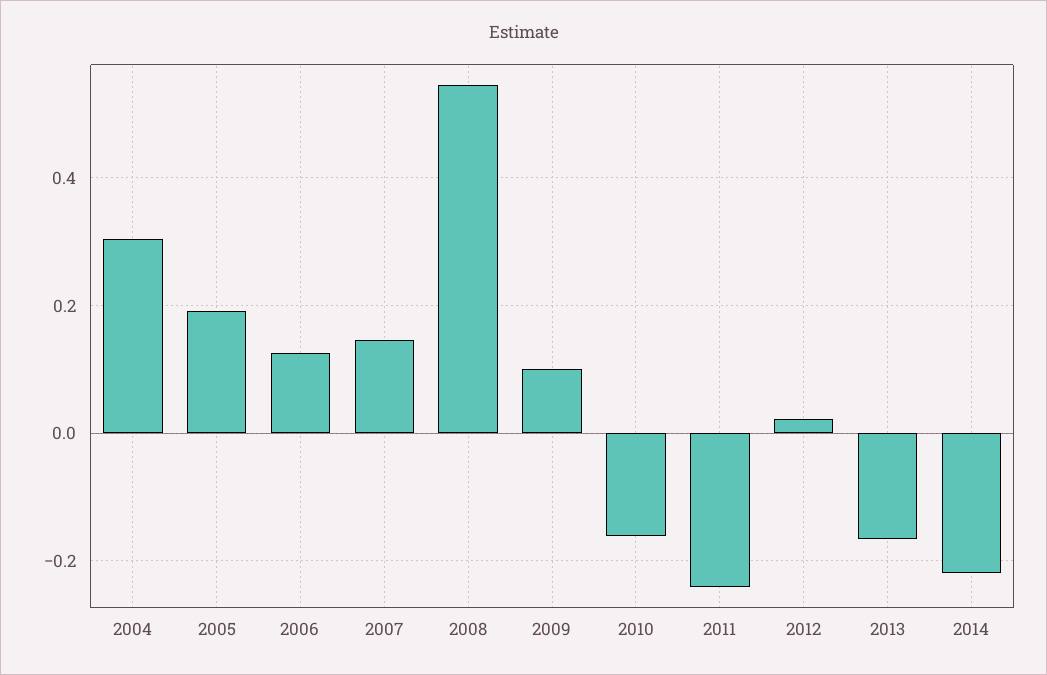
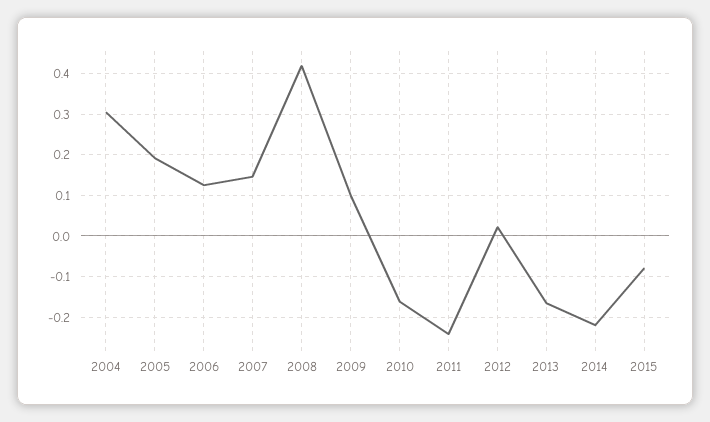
2008: 0.54 -> 0.42
2015: none -> -0.08

